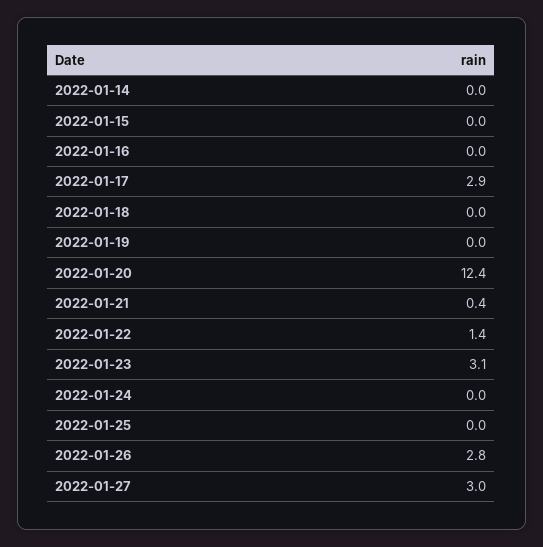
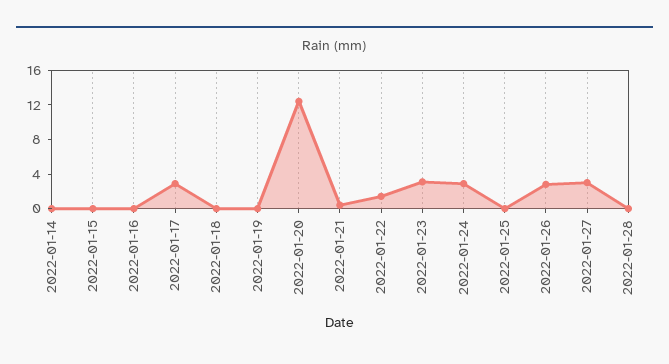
2022-01-24: 0 -> 3
2022-01-28: none -> 0

